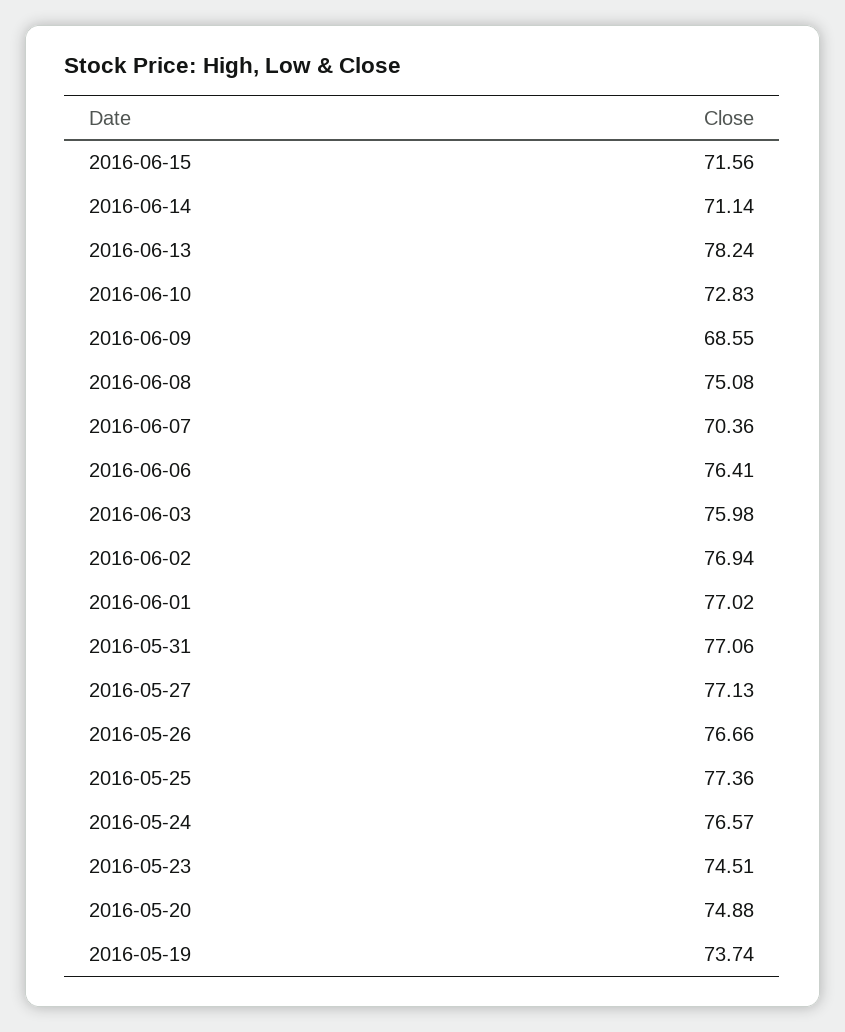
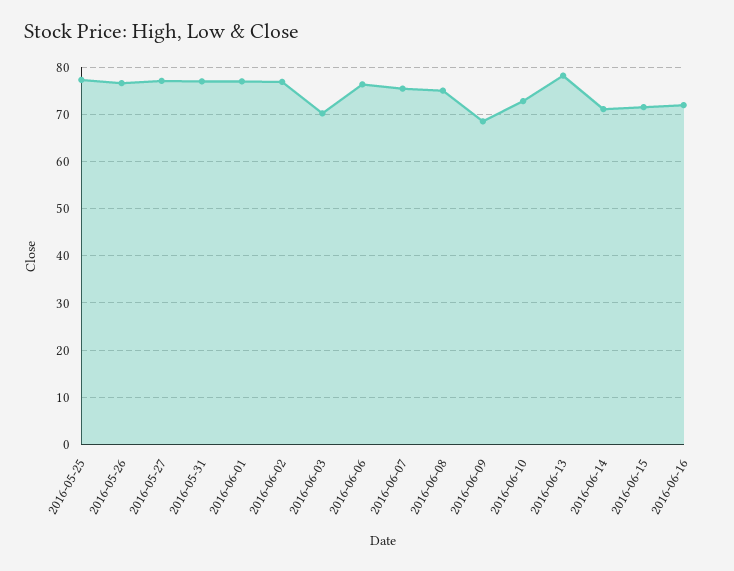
2016-06-07: 70.36 -> 76
2016-06-03: 75.98 -> 70
2016-05-24: 76.57 -> none
2016-05-23: 74.51 -> none
2016-05-20: 74.88 -> none
2016-05-19: 73.74 -> none
2016-06-16: none -> 72

